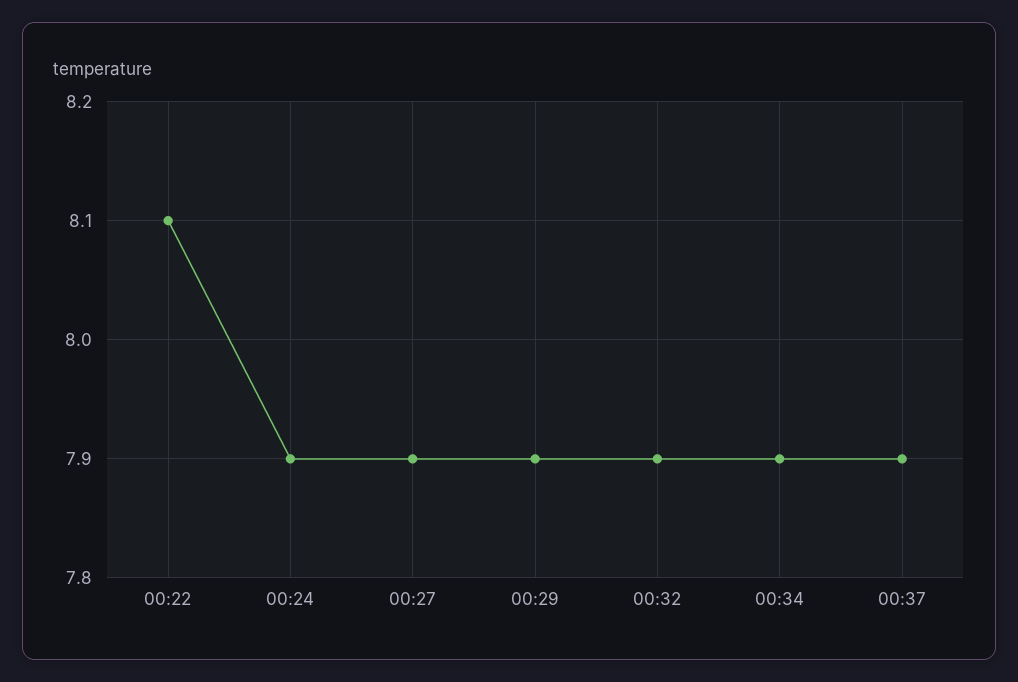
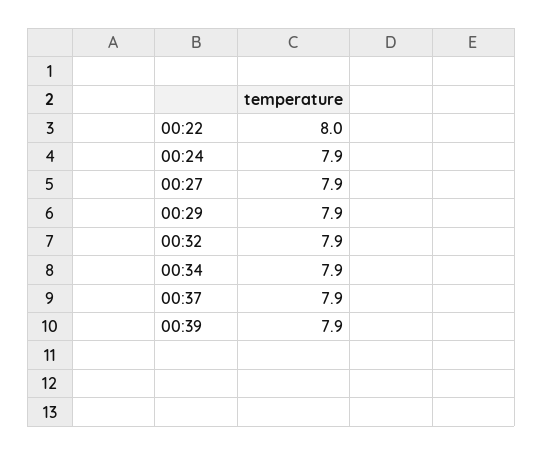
00:22: 8.1 -> 8
00:39: none -> 7.9

